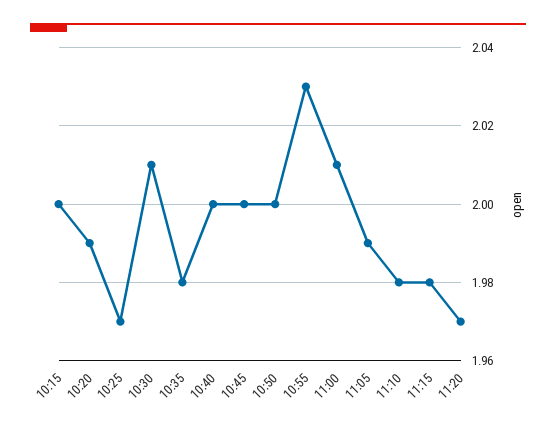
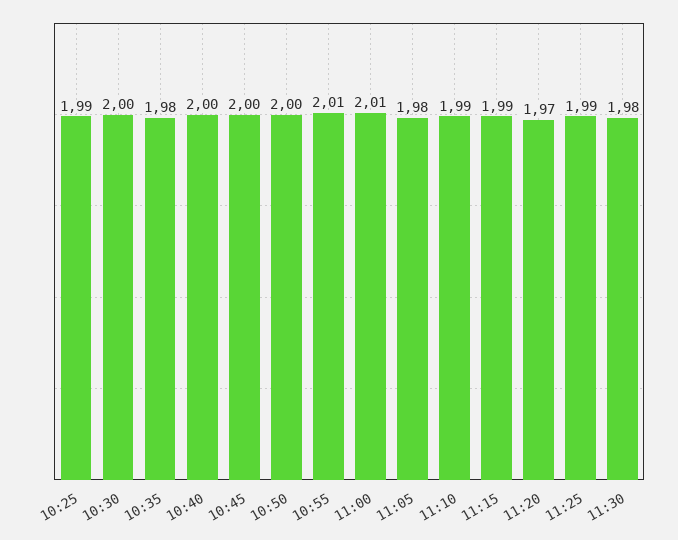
10:15: 2 -> none
10:20: 1.99 -> none
10:25: 1.97 -> 1.99
10:30: 2.01 -> 2
10:55: 2.03 -> 2.01
11:05: 1.99 -> 1.98
11:10: 1.98 -> 1.99
11:15: 1.98 -> 1.99
11:25: none -> 1.99
11:30: none -> 1.98

